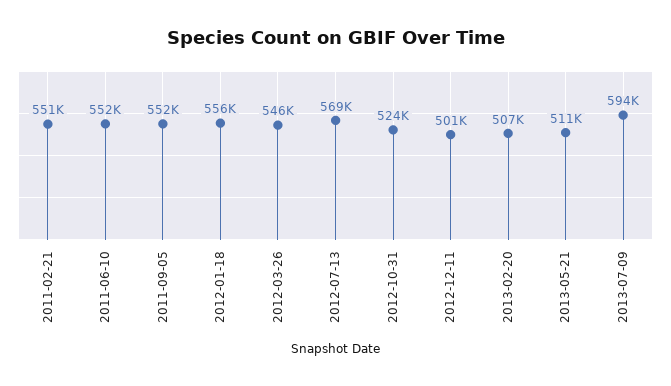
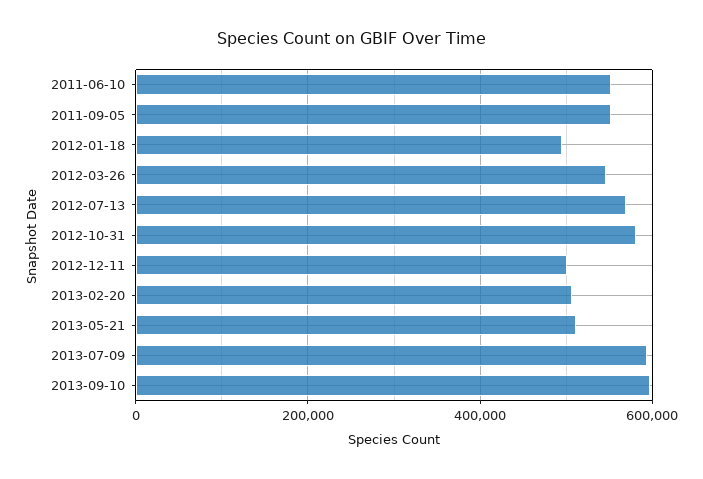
2011-02-21: 551000 -> none
2012-01-18: 556000 -> 500000
2012-10-31: 524000 -> 580000
2013-09-10: none -> 600000

